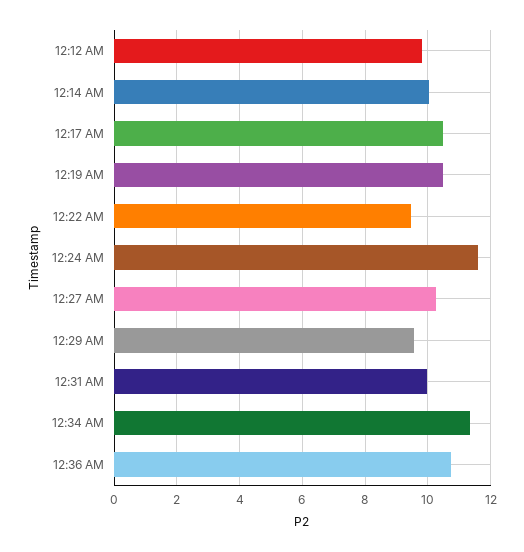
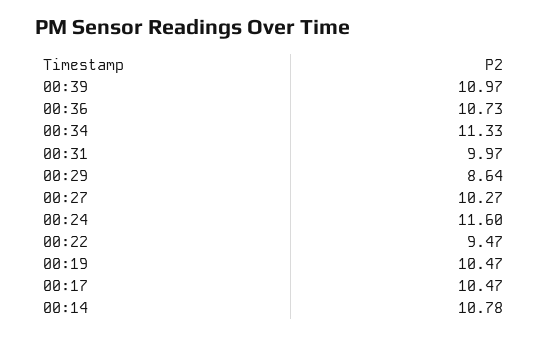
12:12 AM: 9.8 -> none
12:14 AM: 10 -> 10.78
12:29 AM: 9.6 -> 8.64
00:39: none -> 10.97

